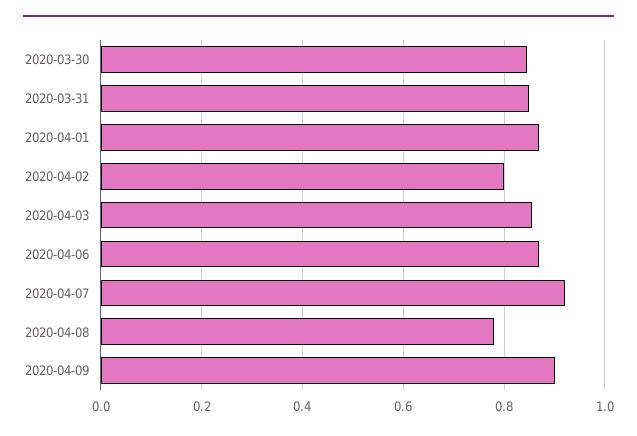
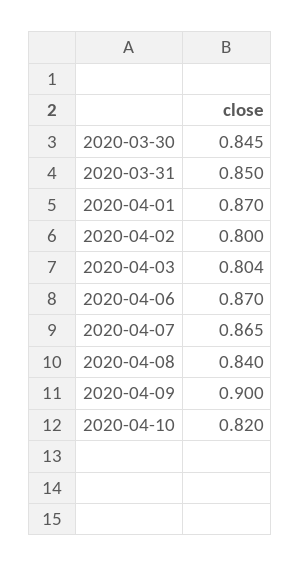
2020-04-03: 0.86 -> 0.804
2020-04-07: 0.92 -> 0.865
2020-04-08: 0.78 -> 0.84
2020-04-10: none -> 0.82

